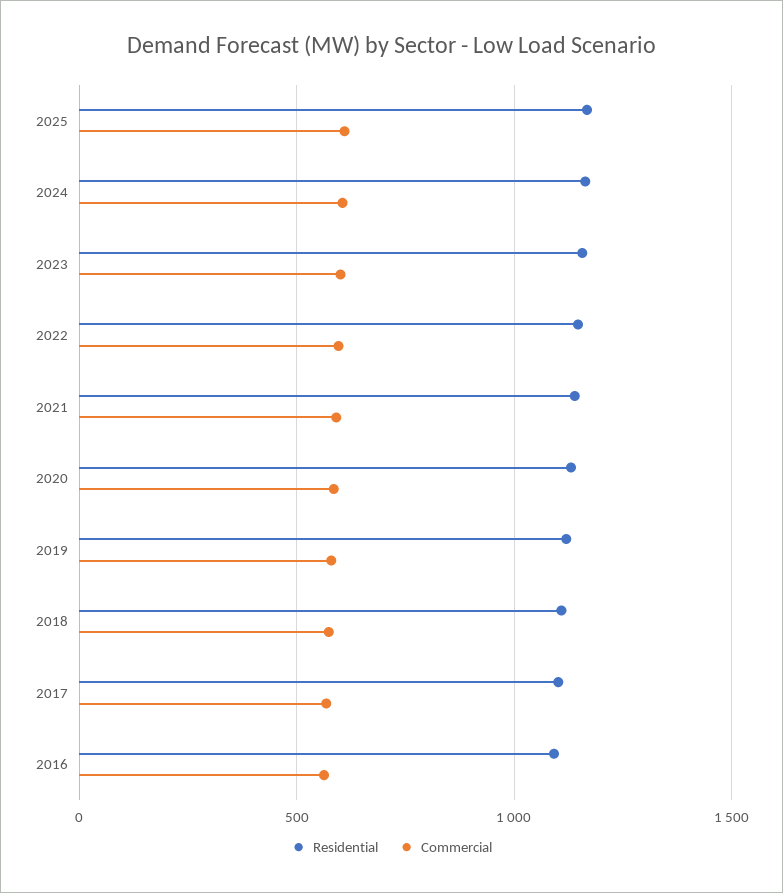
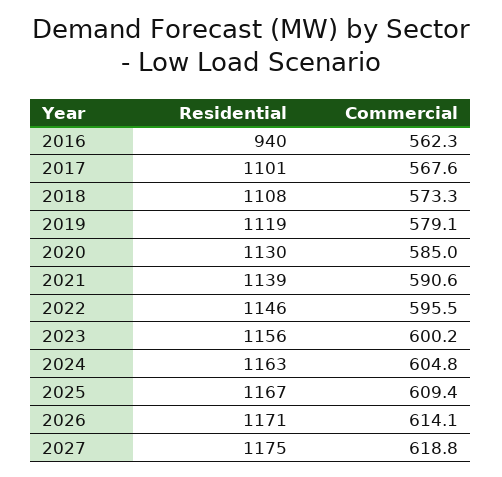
Residential, 2016: 1100 -> 940
Residential, 2026: none -> 1171
Commercial, 2026: none -> 614.1
Residential, 2027: none -> 1175
Commercial, 2027: none -> 618.8

